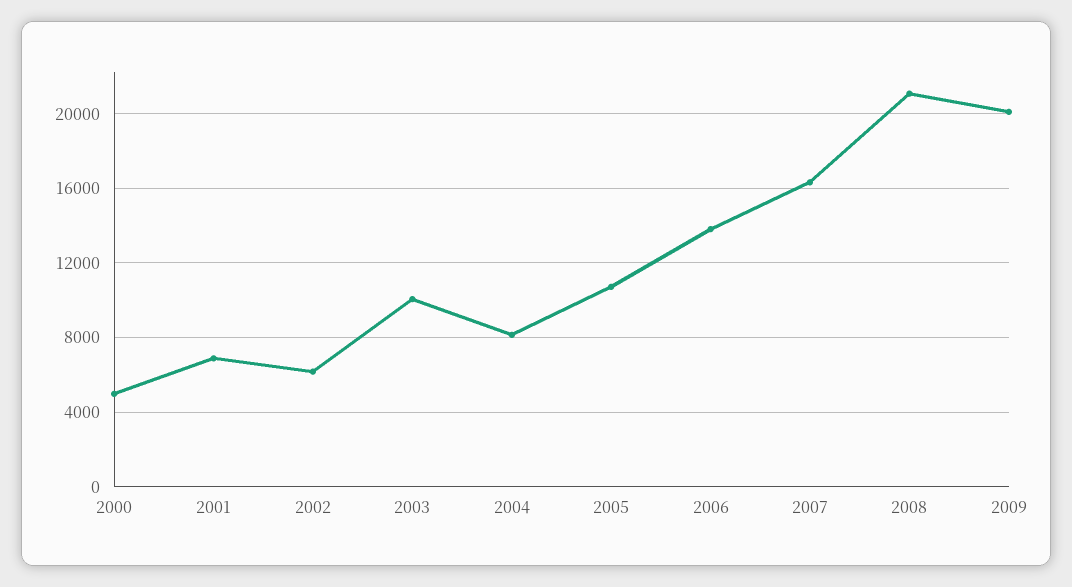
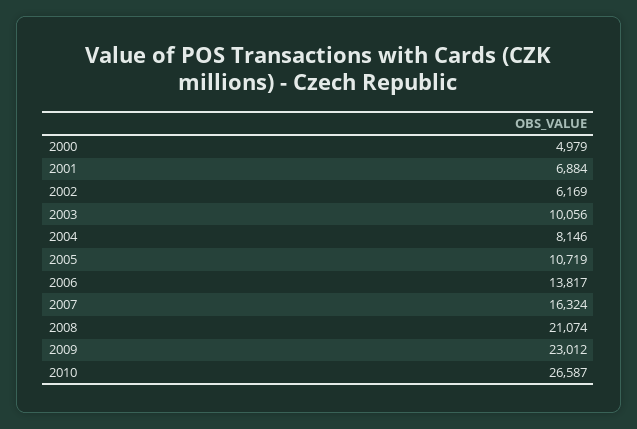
2009: 20000 -> 23012
2010: none -> 26587

